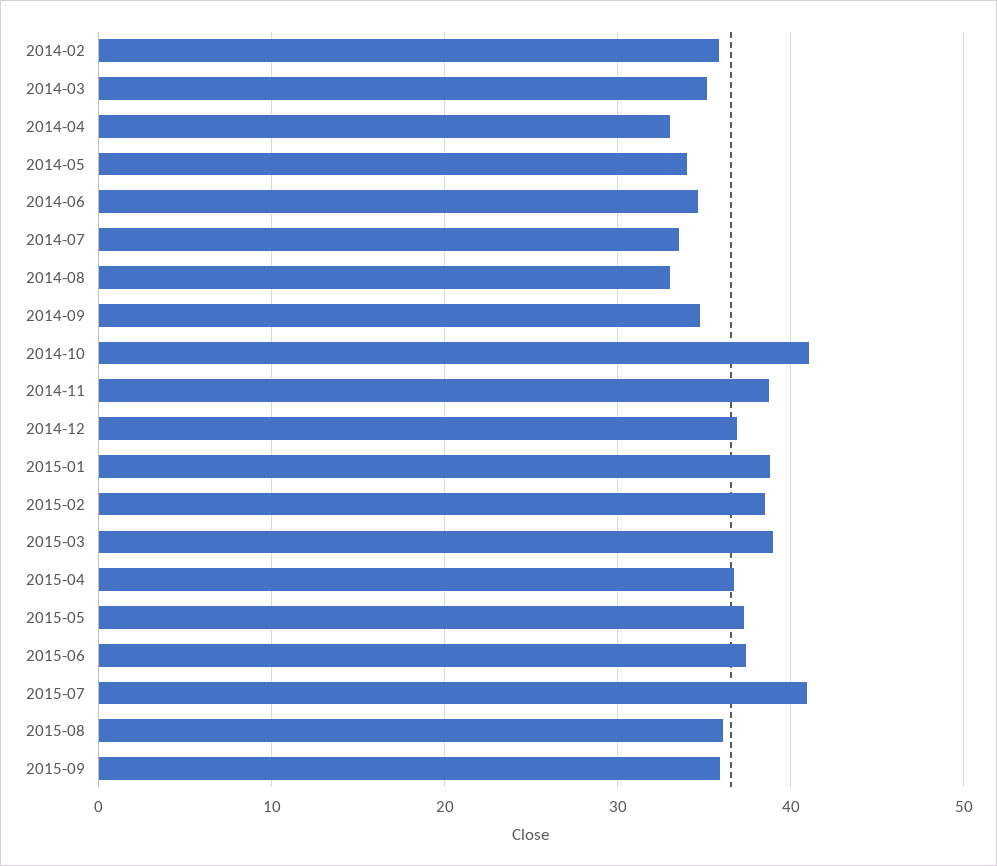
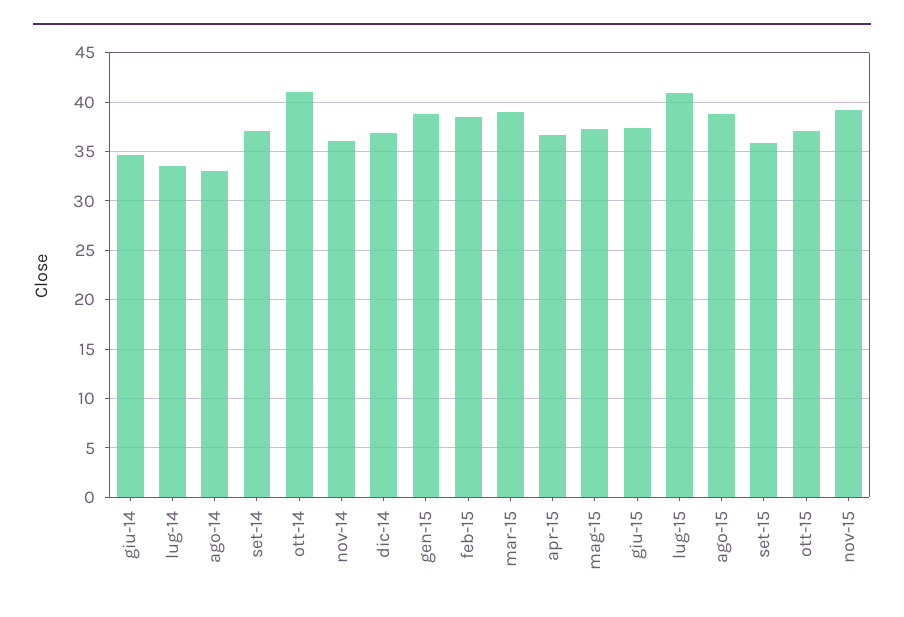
2014-02: 36 -> none
2014-03: 35 -> none
2014-04: 33 -> none
2014-05: 34 -> none
2014-09: 35 -> 37
2014-11: 39 -> 36
2015-08: 36 -> 39
ott-15: none -> 37
nov-15: none -> 39

